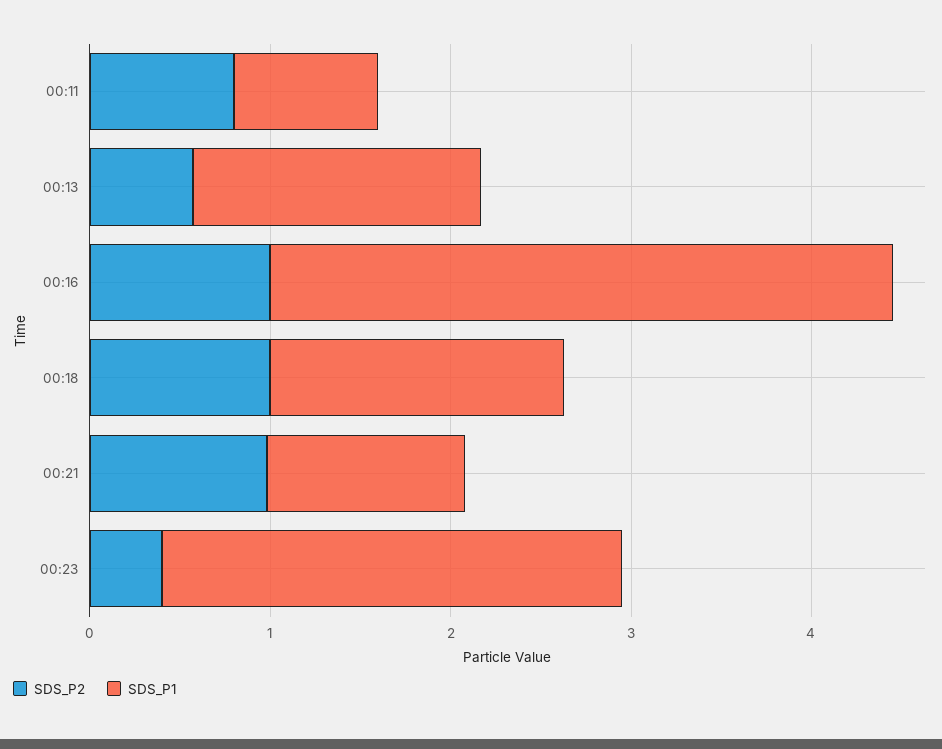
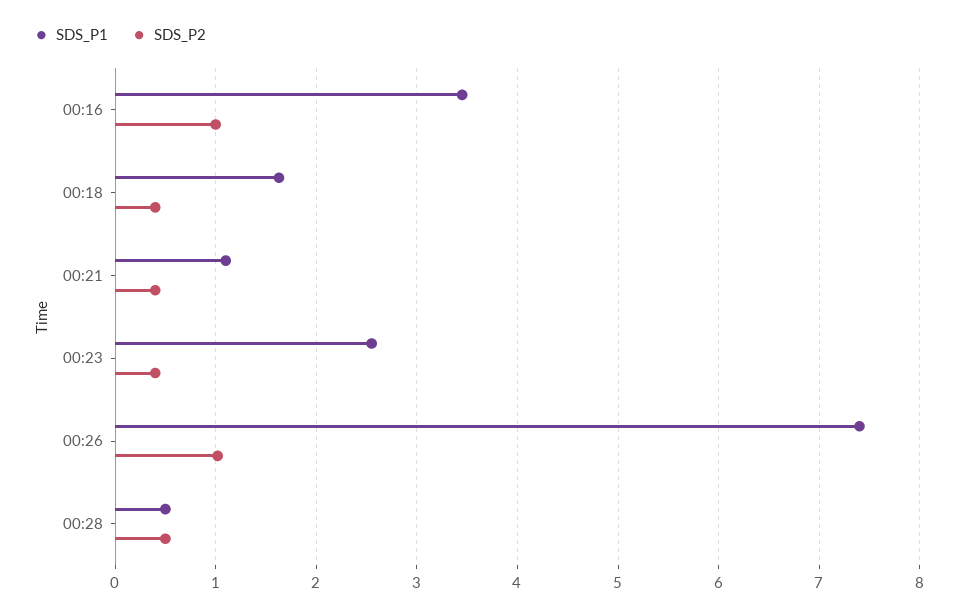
SDS_P2, 00:11: 0.8 -> none
SDS_P1, 00:11: 0.8 -> none
SDS_P2, 00:13: 0.6 -> none
SDS_P1, 00:13: 1.6 -> none
SDS_P2, 00:18: 1 -> 0.4
SDS_P2, 00:21: 1 -> 0.4
SDS_P1, 00:26: none -> 7.4
SDS_P2, 00:26: none -> 1
SDS_P1, 00:28: none -> 0.5
SDS_P2, 00:28: none -> 0.5

